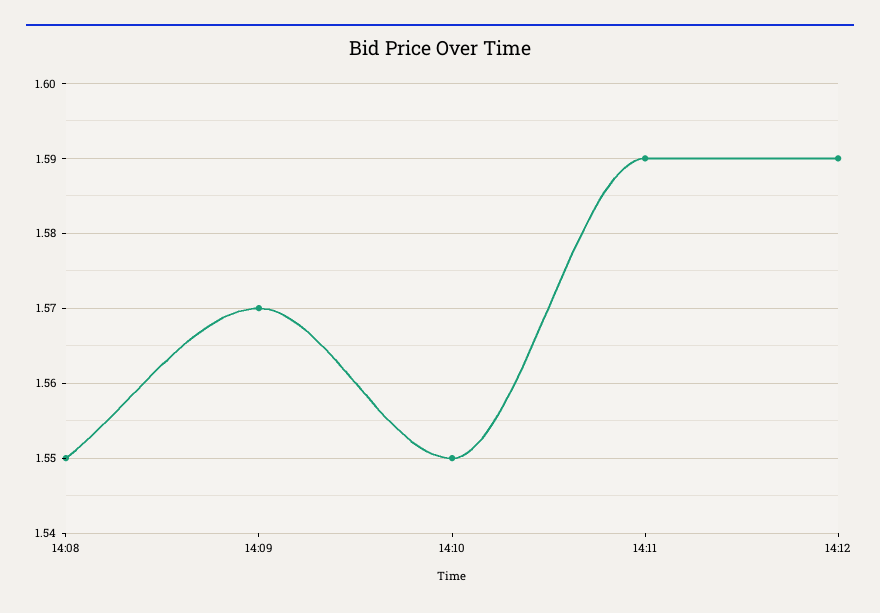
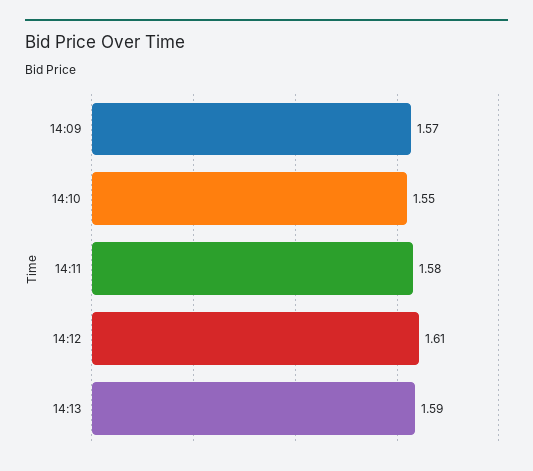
14:08: 1.55 -> none
14:11: 1.59 -> 1.58
14:12: 1.59 -> 1.61
14:13: none -> 1.59

